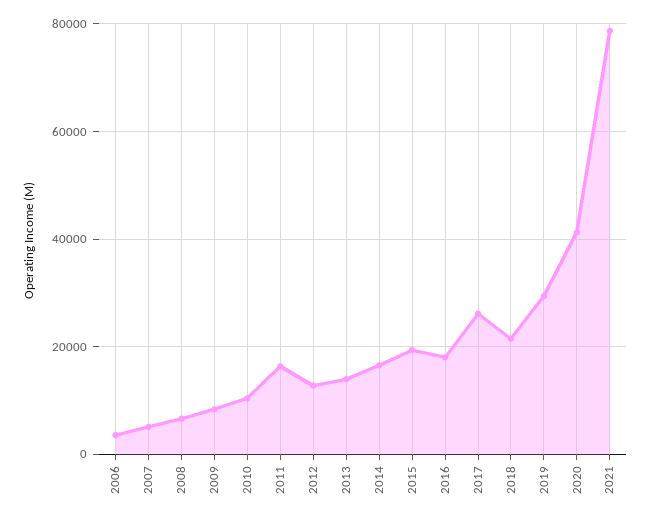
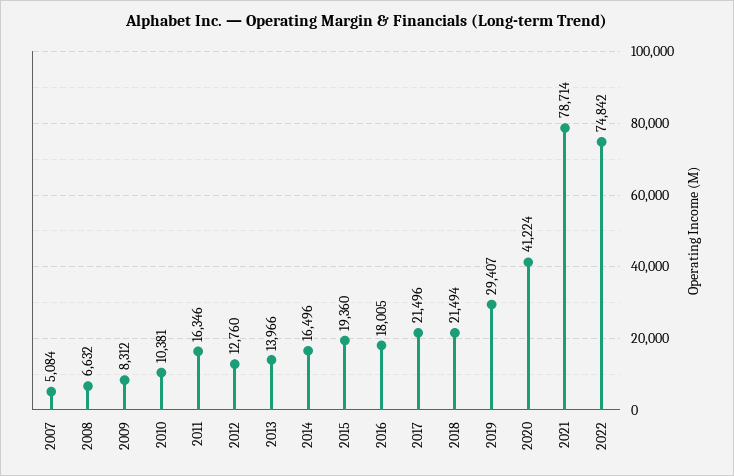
2006: 4000 -> none
2017: 26000 -> 21496
2022: none -> 74842

